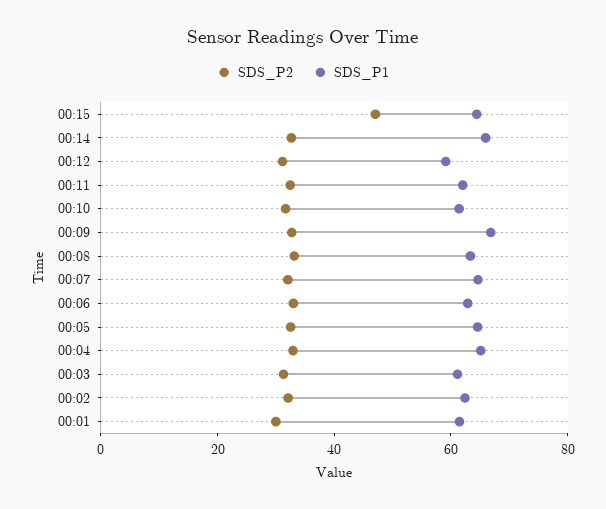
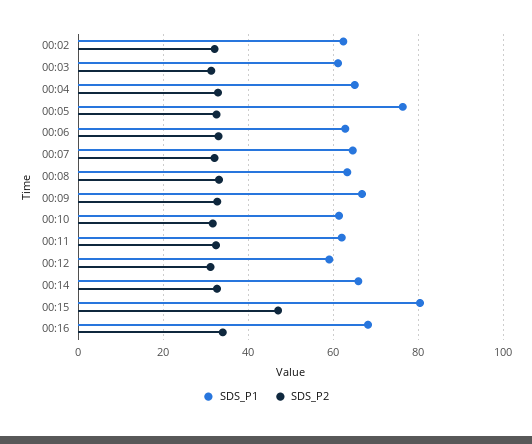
SDS_P1, 00:15: 65 -> 80
SDS_P1, 00:05: 65 -> 76
SDS_P2, 00:01: 30 -> none
SDS_P1, 00:01: 60 -> none
SDS_P1, 00:16: none -> 68
SDS_P2, 00:16: none -> 34

